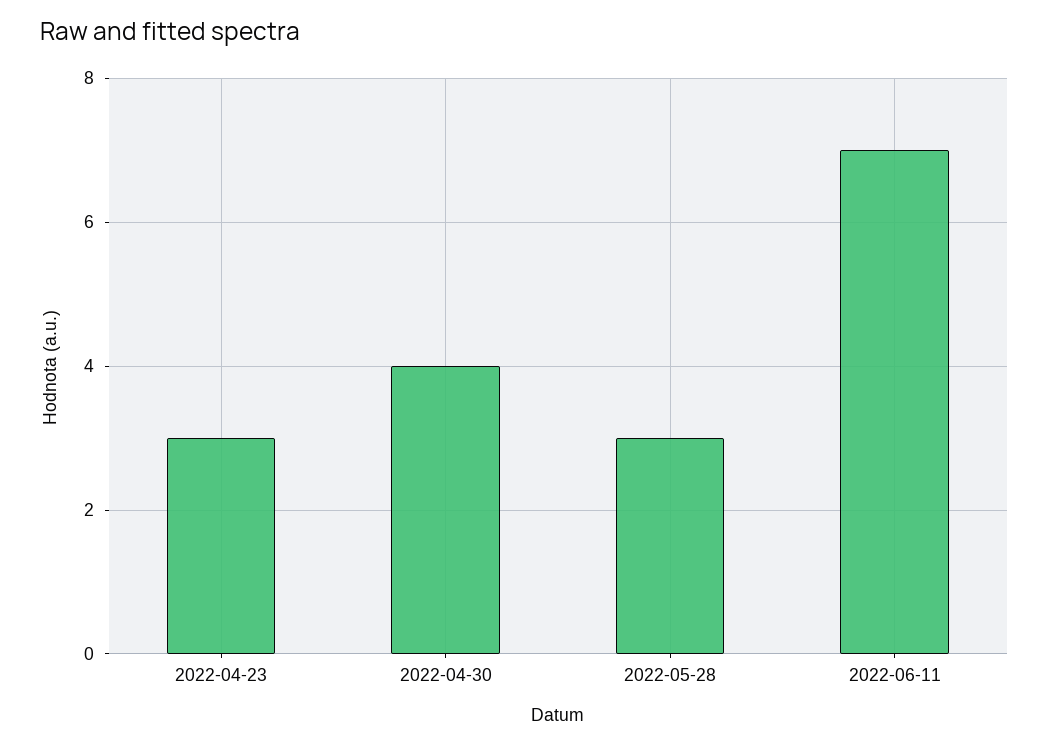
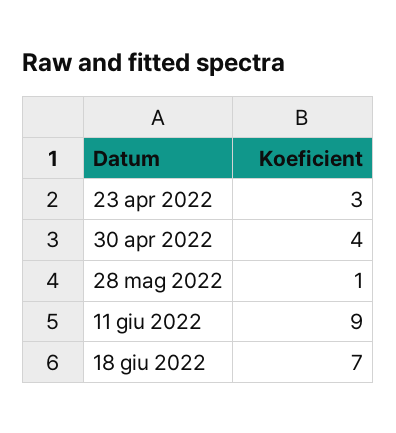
2022-05-28: 3 -> 1
2022-06-11: 7 -> 9
18 giu 2022: none -> 7

